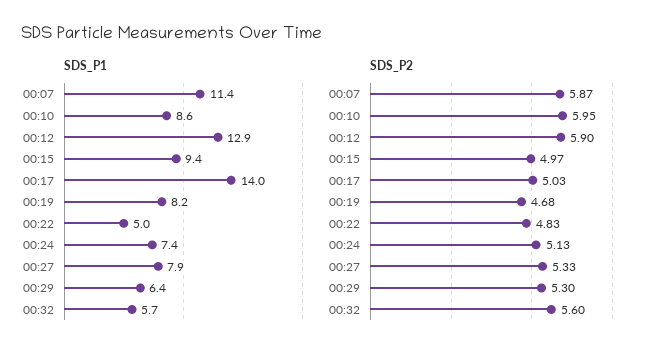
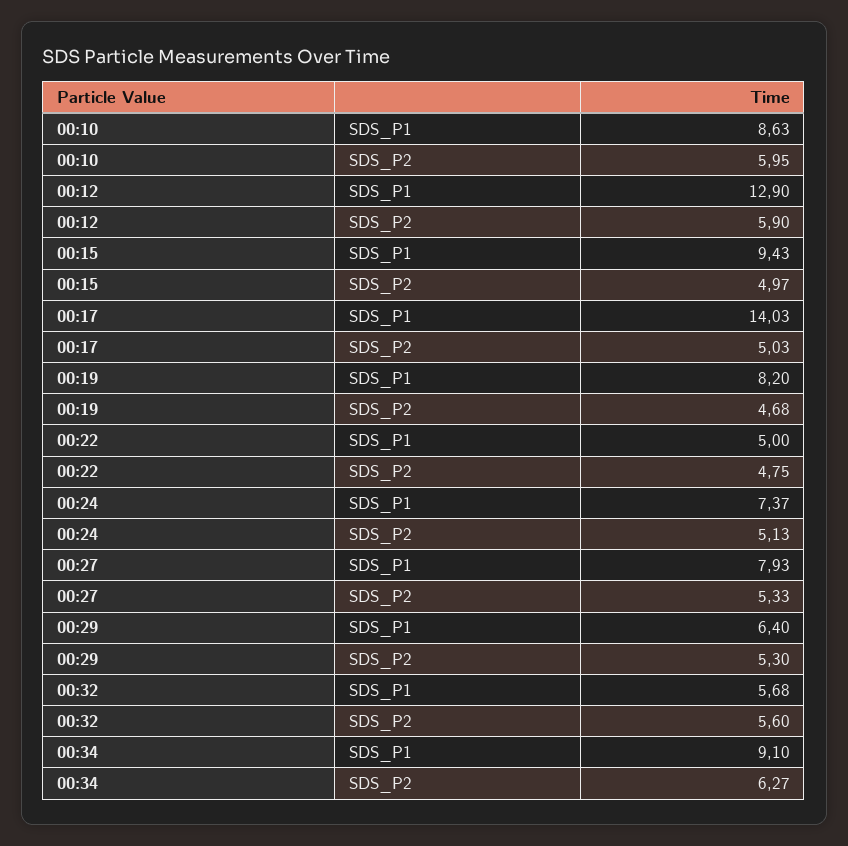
SDS_P1, 00:07: 11.4 -> none
SDS_P2, 00:07: 5.87 -> none
SDS_P2, 00:22: 4.83 -> 4.75
SDS_P1, 00:34: none -> 9.1
SDS_P2, 00:34: none -> 6.27

